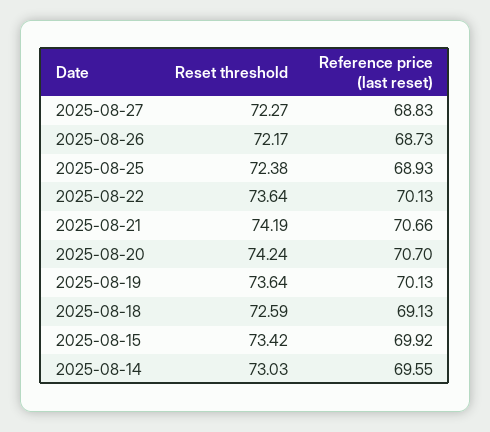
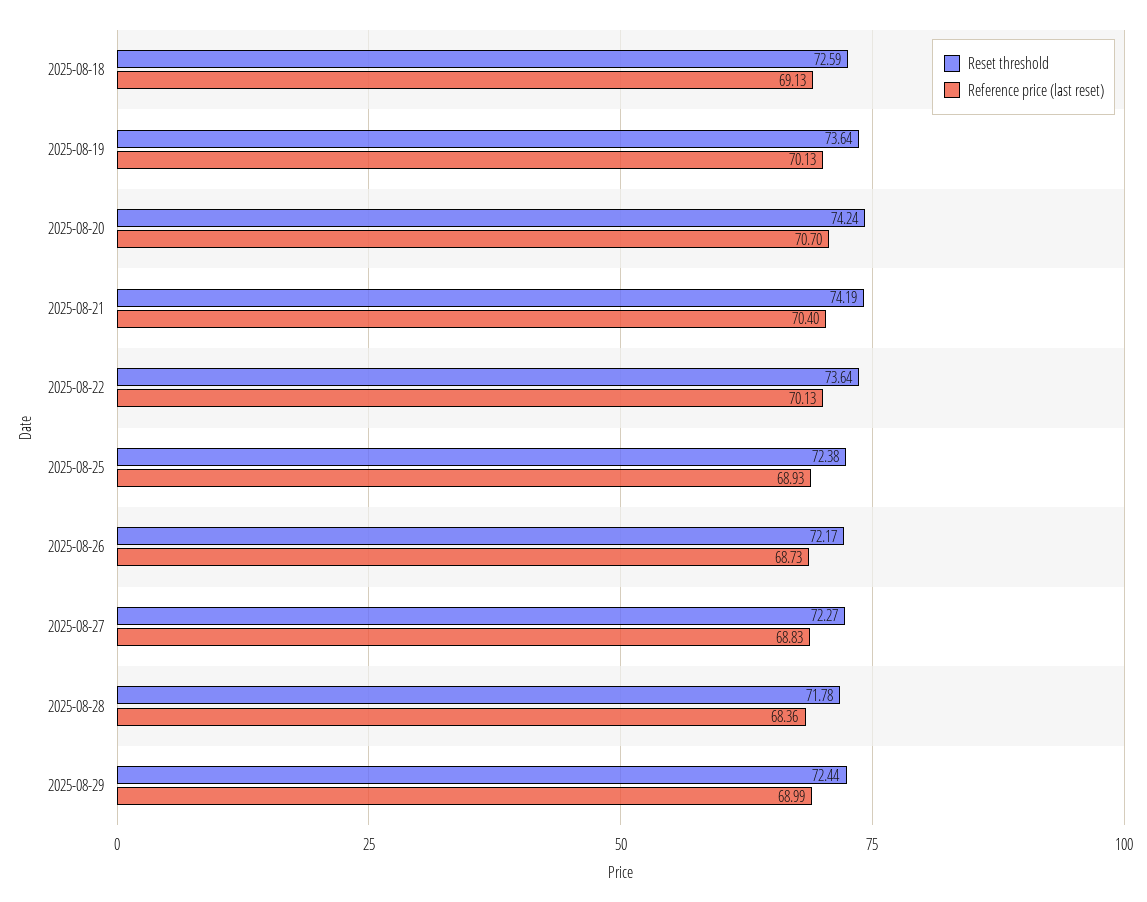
Reference price (last reset), 2025-08-21: 70.66 -> 70.4
Reset threshold, 2025-08-15: 73.42 -> none
Reference price (last reset), 2025-08-15: 69.92 -> none
Reset threshold, 2025-08-14: 73.03 -> none
Reference price (last reset), 2025-08-14: 69.55 -> none
Reset threshold, 2025-08-28: none -> 71.78
Reference price (last reset), 2025-08-28: none -> 68.36
Reset threshold, 2025-08-29: none -> 72.44
Reference price (last reset), 2025-08-29: none -> 68.99

